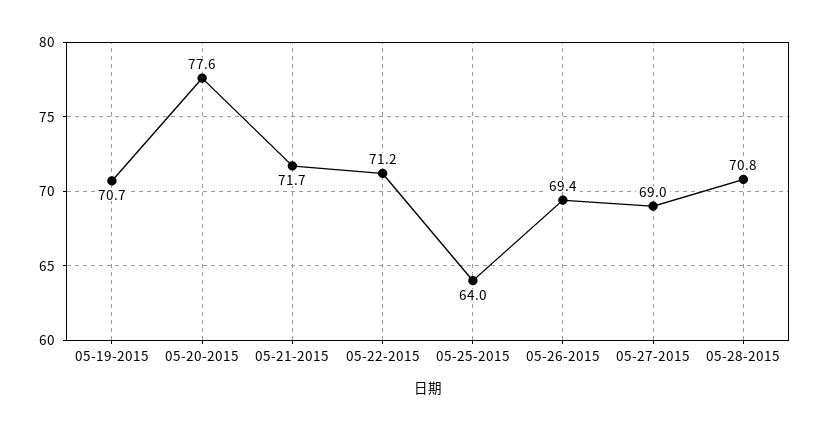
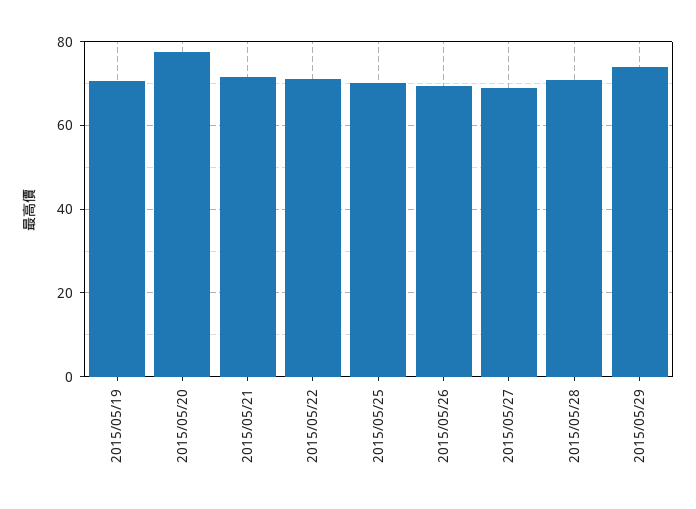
05-25-2015: 64 -> 70
2015/05/29: none -> 74

